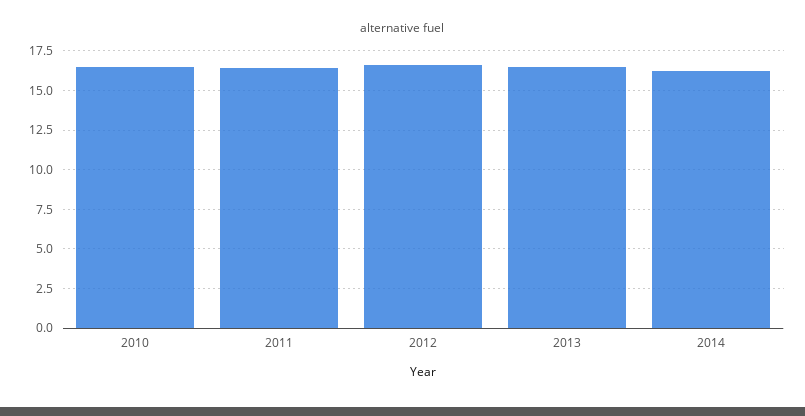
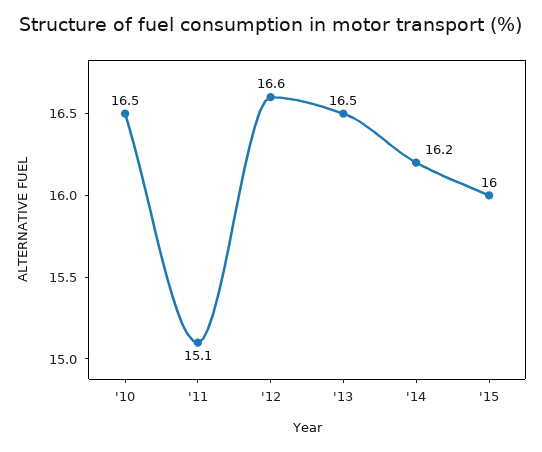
2011: 16.5 -> 15.1
'15: none -> 16

